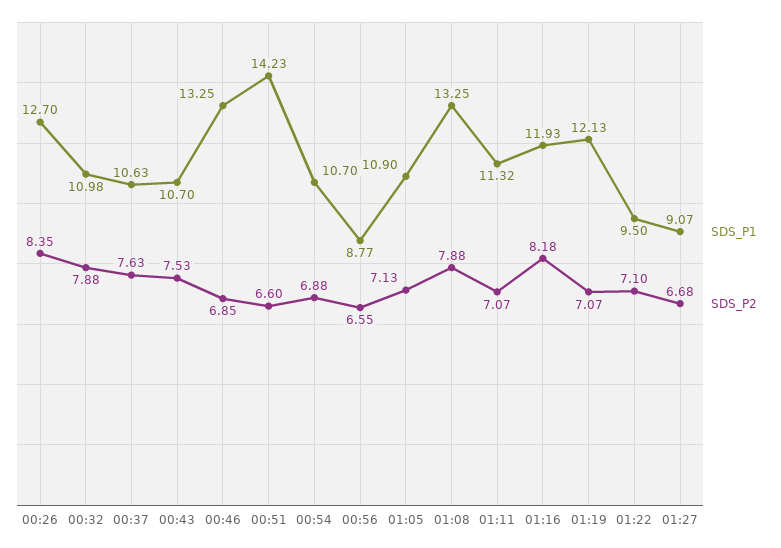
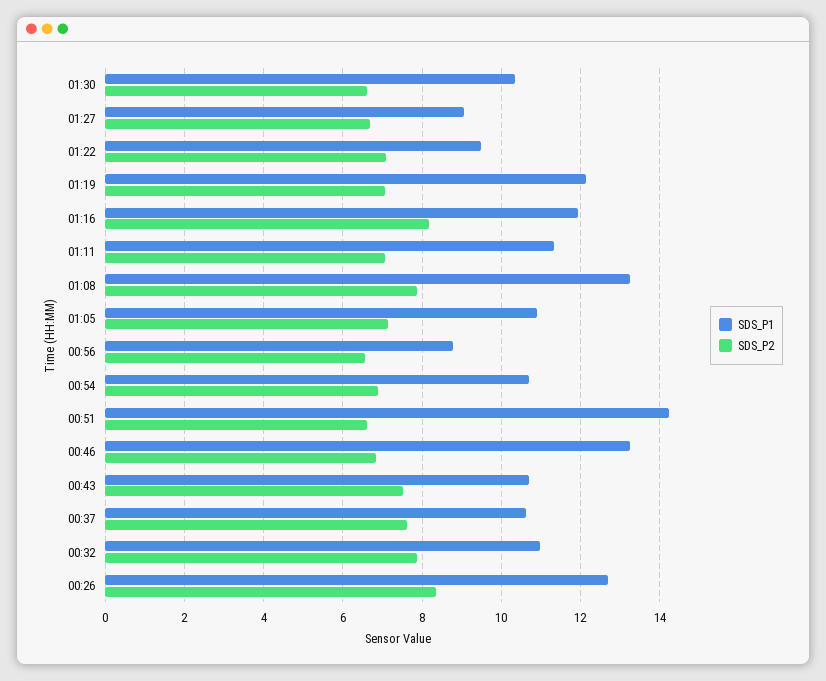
SDS_P1, 01:30: none -> 10.4
SDS_P2, 01:30: none -> 6.6

